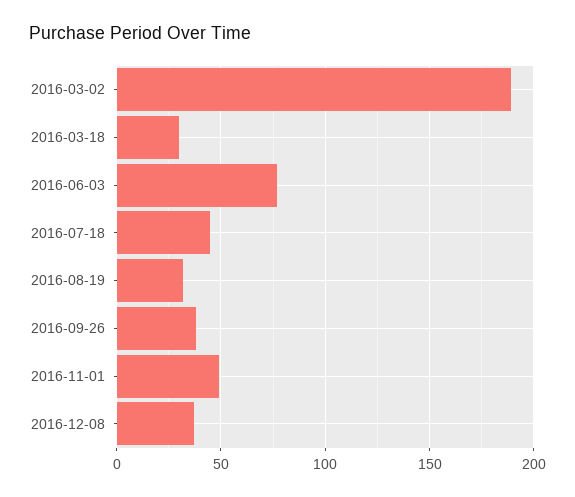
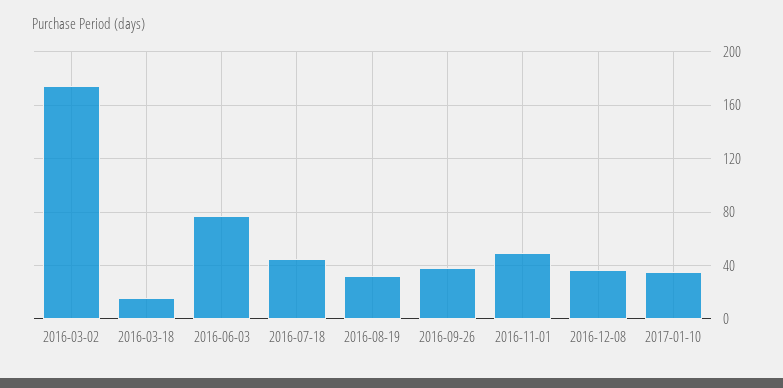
2016-03-02: 190 -> 175
2016-03-18: 30 -> 15
2017-01-10: none -> 35

